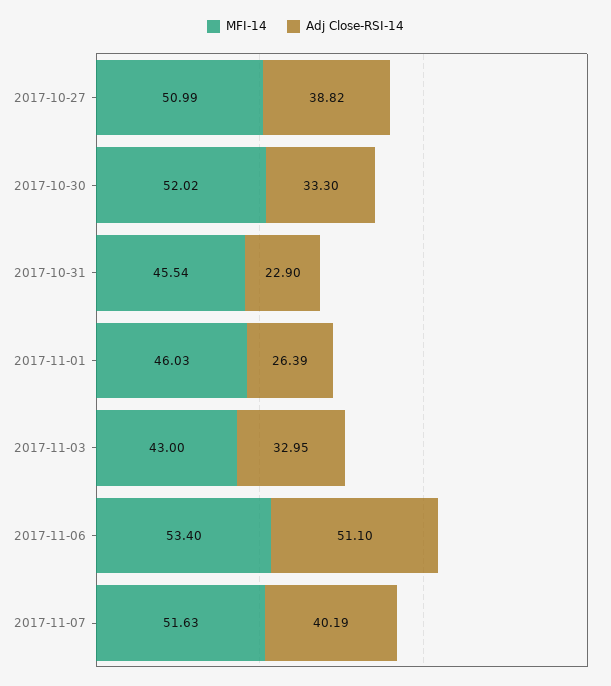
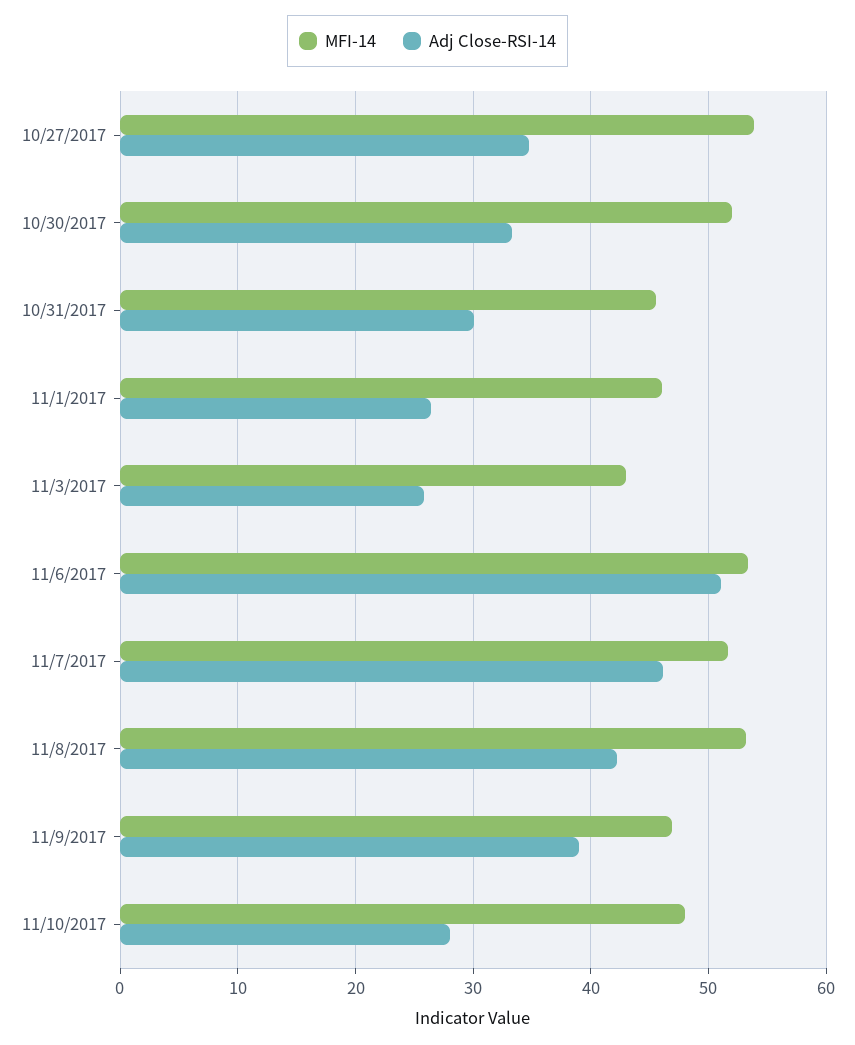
MFI-14, 2017-10-27: 50.99 -> 54
Adj Close-RSI-14, 2017-10-27: 38.82 -> 35
Adj Close-RSI-14, 2017-10-31: 22.9 -> 30
Adj Close-RSI-14, 2017-11-03: 32.95 -> 26
Adj Close-RSI-14, 2017-11-07: 40.19 -> 46
MFI-14, 11/8/2017: none -> 53
Adj Close-RSI-14, 11/8/2017: none -> 42
MFI-14, 11/9/2017: none -> 47
Adj Close-RSI-14, 11/9/2017: none -> 39
MFI-14, 11/10/2017: none -> 48
Adj Close-RSI-14, 11/10/2017: none -> 28

